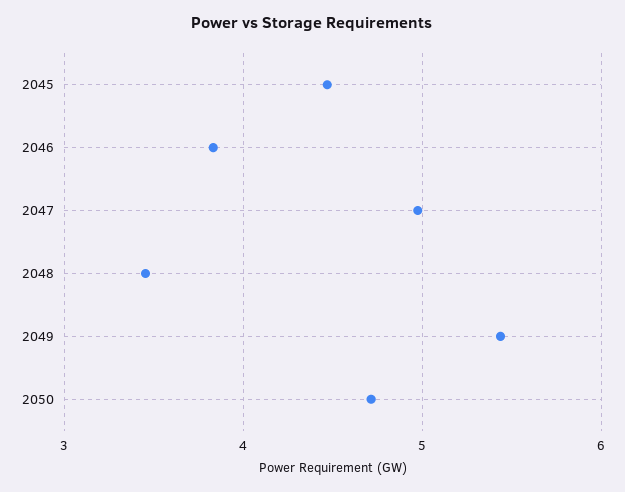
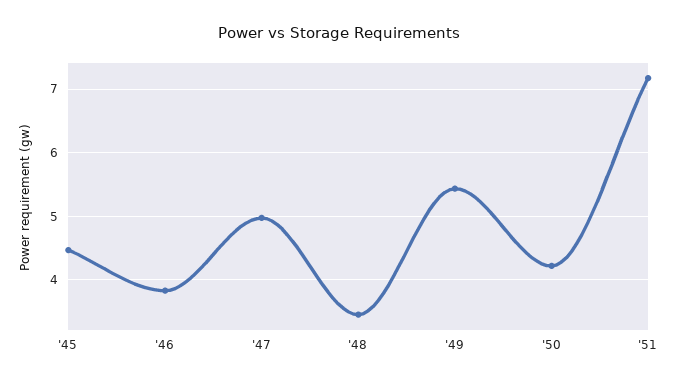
2050: 4.7 -> 4.2
'51: none -> 7.2

